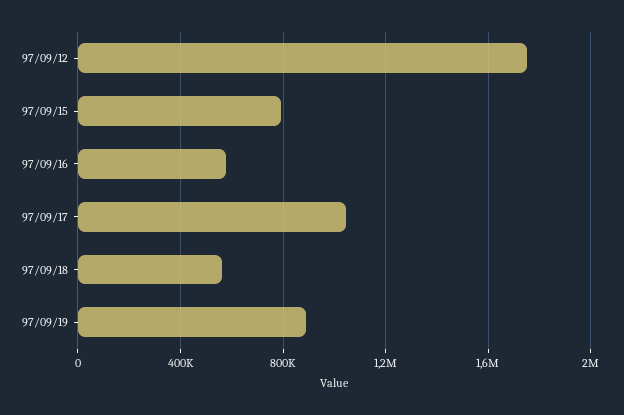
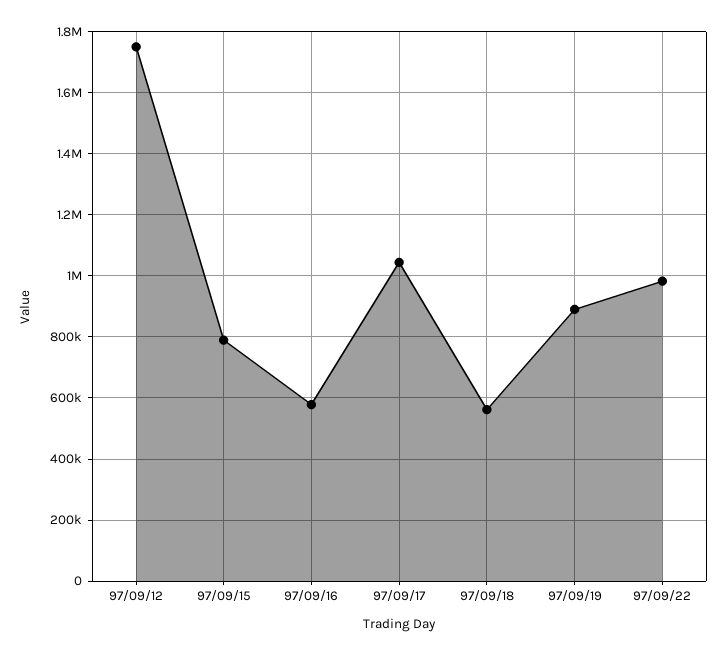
97/09/22: none -> 980000

